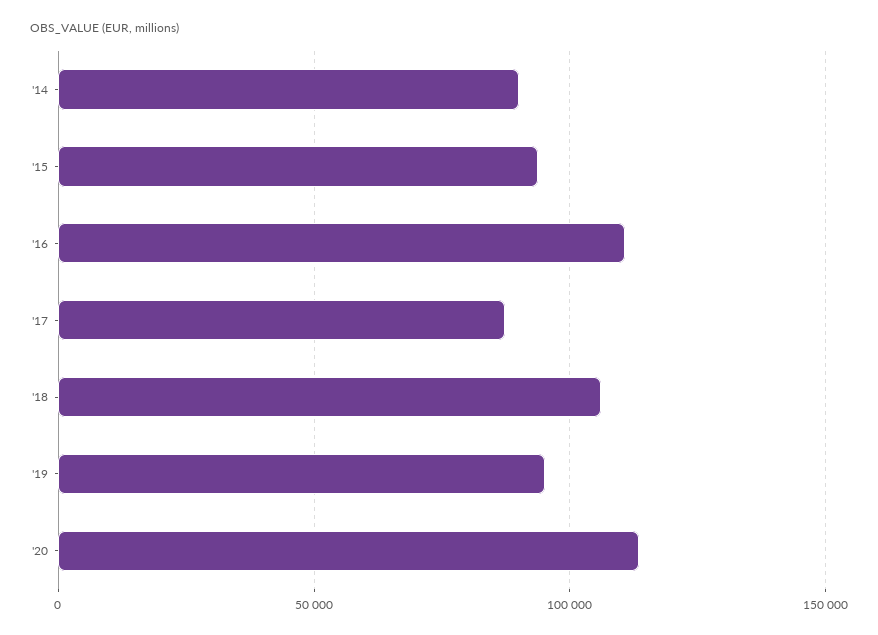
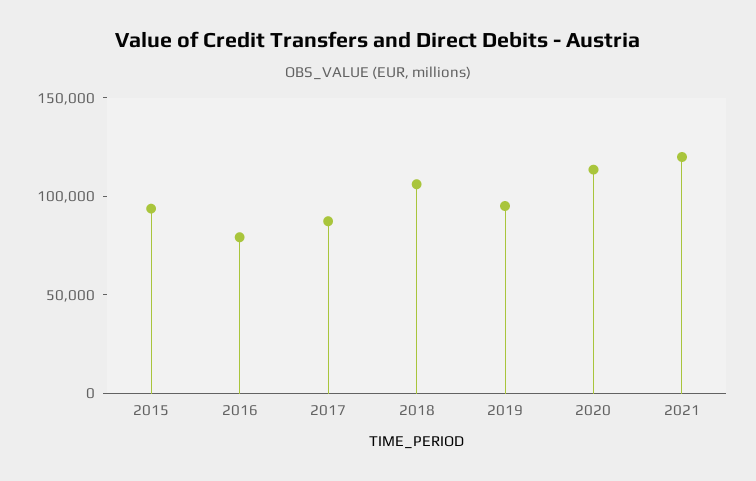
'14: 90000 -> none
'16: 110000 -> 80000
2021: none -> 120000

